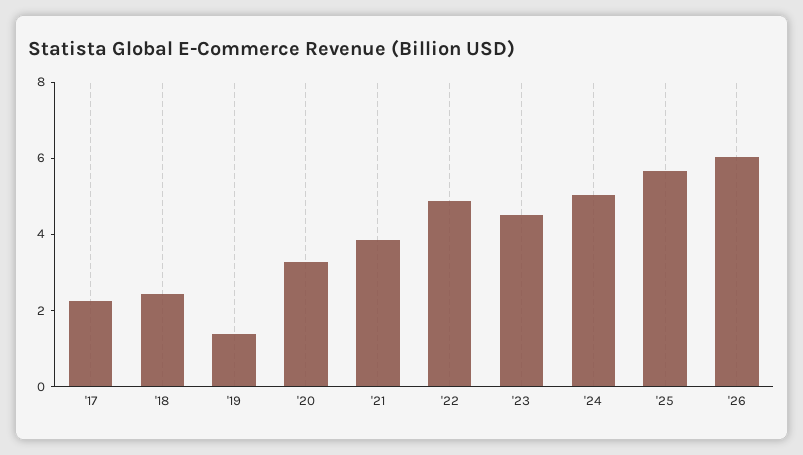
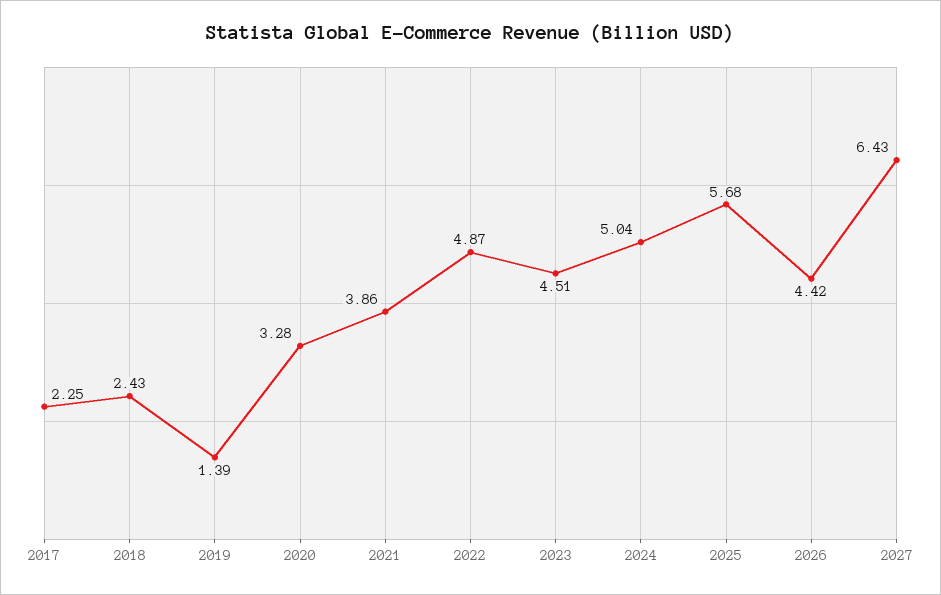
'26: 6 -> 4.42
2027: none -> 6.43

